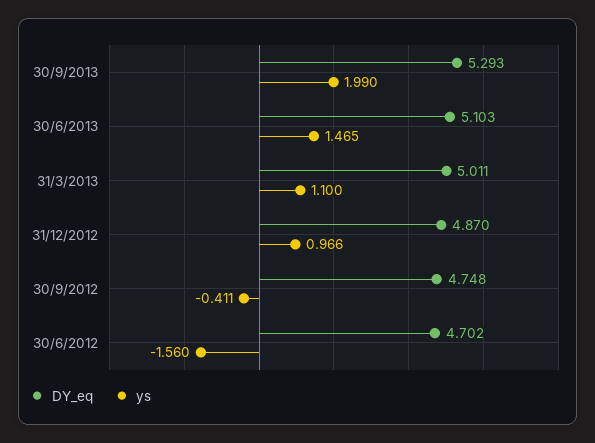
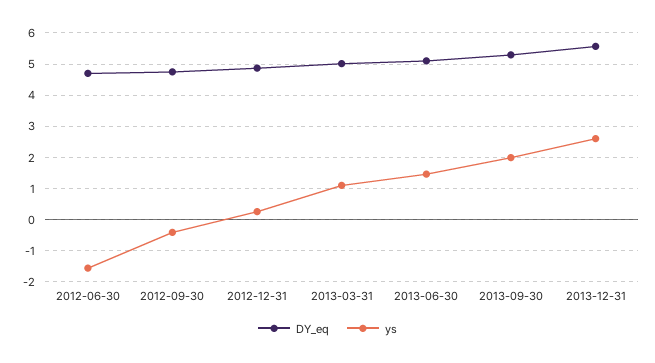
ys, 31/12/2012: 0.966 -> 0.2
DY_eq, 2013-12-31: none -> 5.6
ys, 2013-12-31: none -> 2.6

